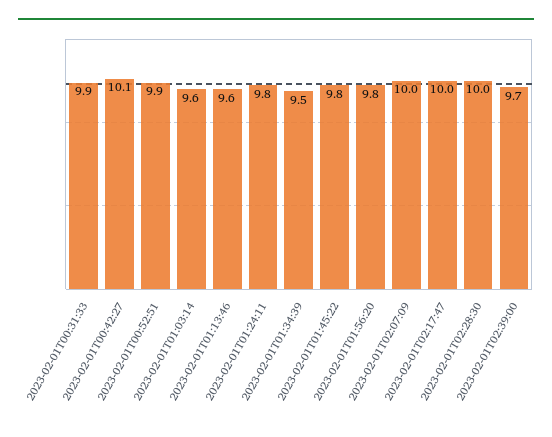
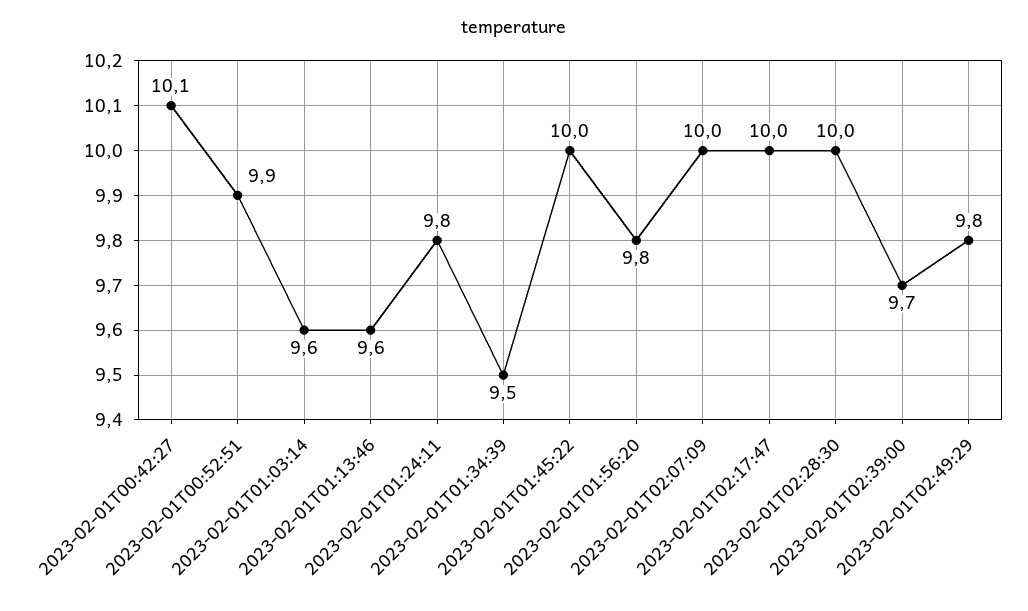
2023-02-01T00:31:33: 9.9 -> none
2023-02-01T01:45:22: 9.8 -> 10
2023-02-01T02:49:29: none -> 9.8

